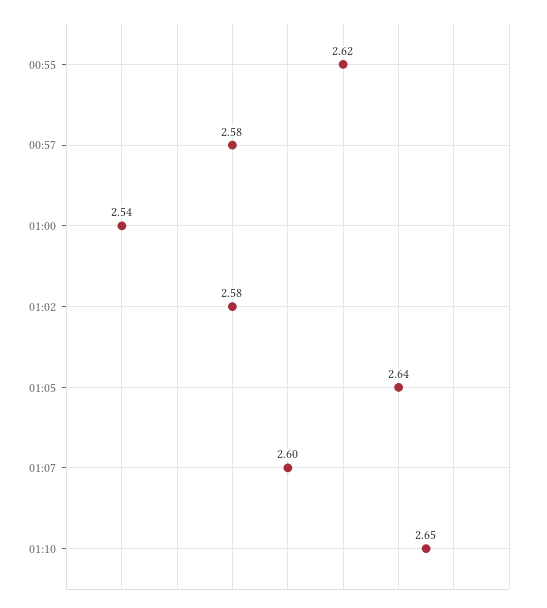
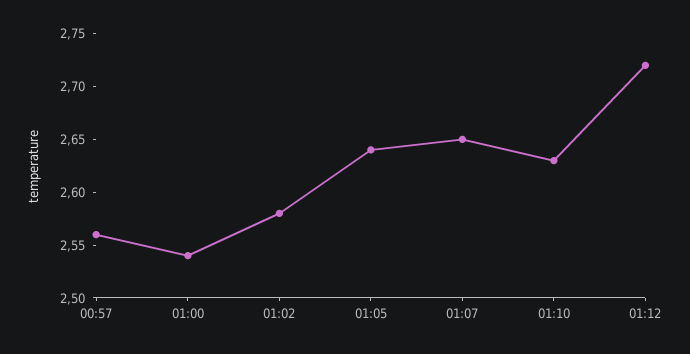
00:55: 2.62 -> none
00:57: 2.58 -> 2.56
01:07: 2.6 -> 2.65
01:10: 2.65 -> 2.63
01:12: none -> 2.72

